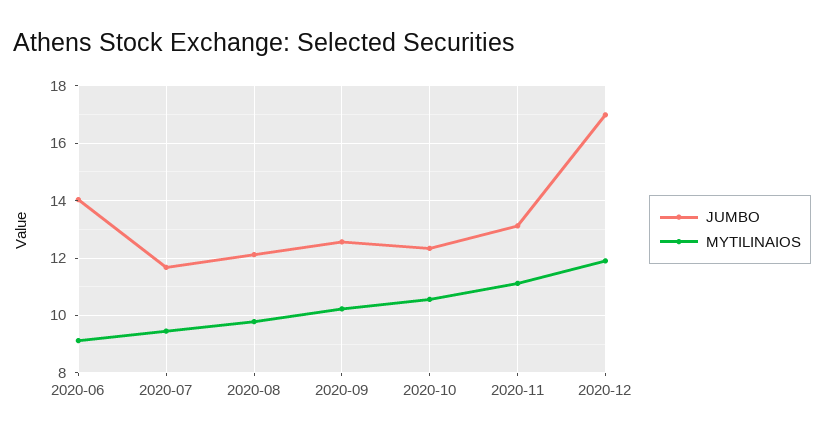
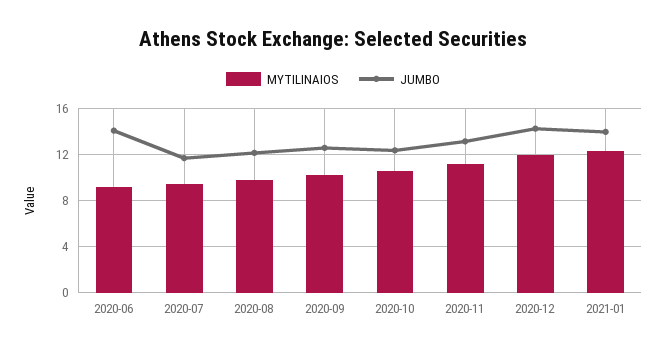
JUMBO, 2020-12: 17 -> 14
MYTILINAIOS, 2021-01: none -> 12
JUMBO, 2021-01: none -> 14

